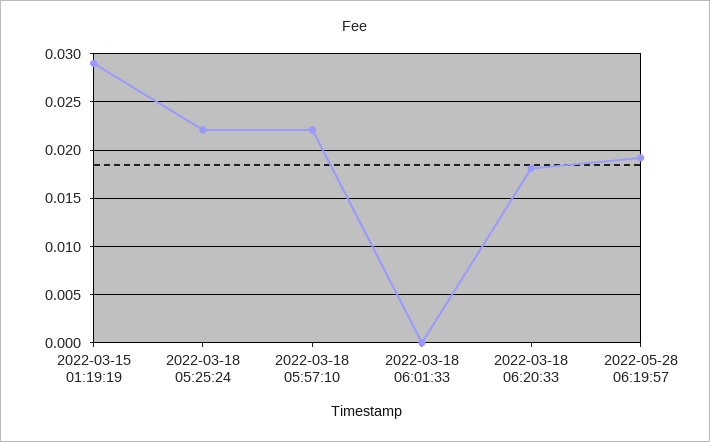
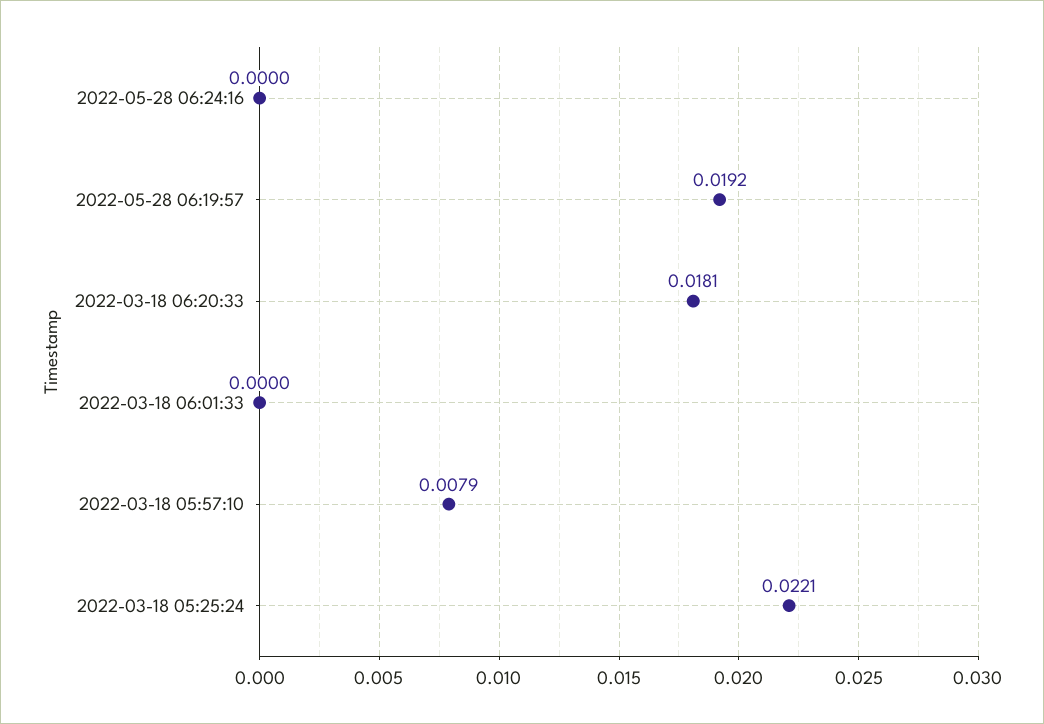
2022-03-15 01:19:19: 0.029 -> none
2022-03-18 05:57:10: 0.022 -> 0.0079
2022-05-28 06:24:16: none -> 0

